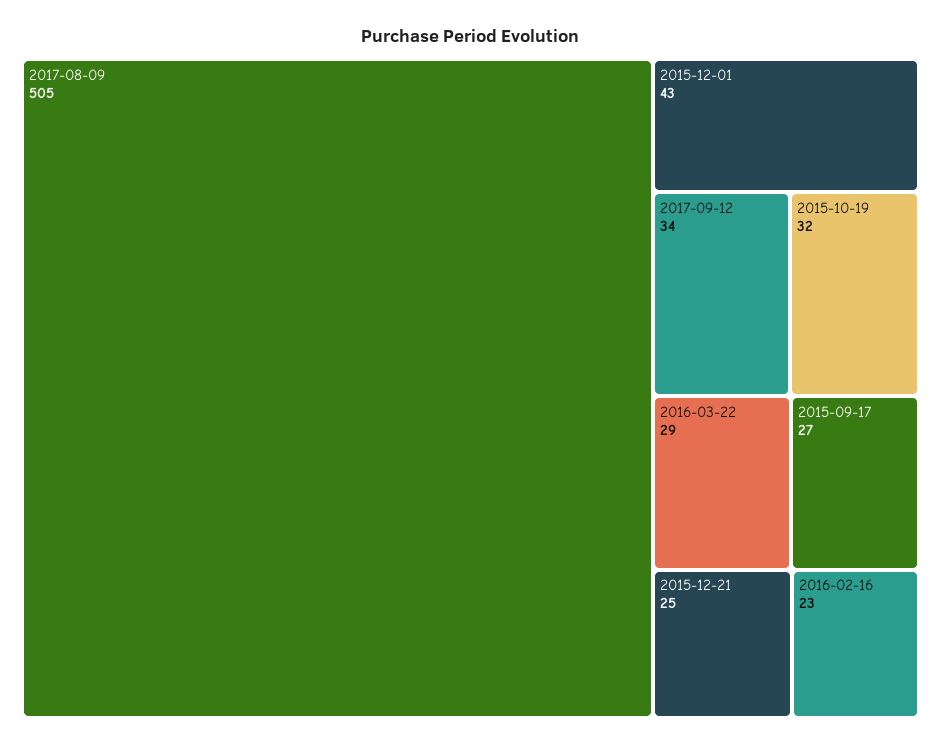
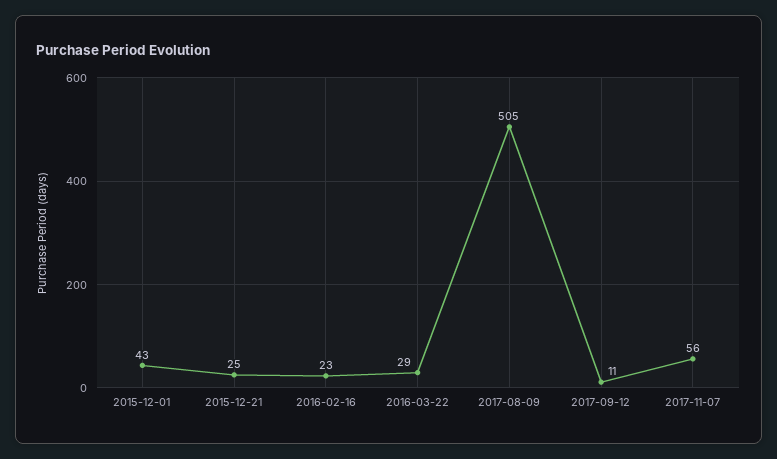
2017-09-12: 34 -> 11
2015-10-19: 32 -> none
2015-09-17: 27 -> none
2017-11-07: none -> 56

